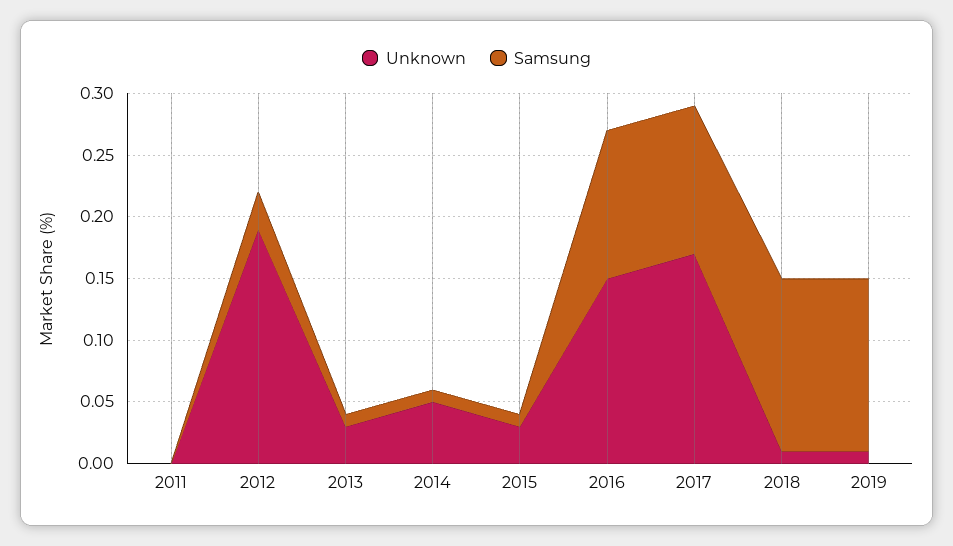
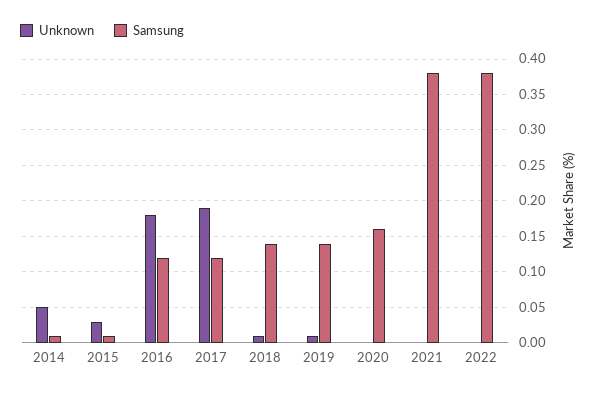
Unknown, 2011: 0 -> none
Samsung, 2011: 0 -> none
Unknown, 2012: 0.19 -> none
Samsung, 2012: 0.03 -> none
Unknown, 2013: 0.03 -> none
Samsung, 2013: 0.01 -> none
Unknown, 2016: 0.15 -> 0.18
Unknown, 2017: 0.17 -> 0.19
Unknown, 2020: none -> 0
Samsung, 2020: none -> 0.16
Unknown, 2021: none -> 0
Samsung, 2021: none -> 0.38
Unknown, 2022: none -> 0
Samsung, 2022: none -> 0.38

